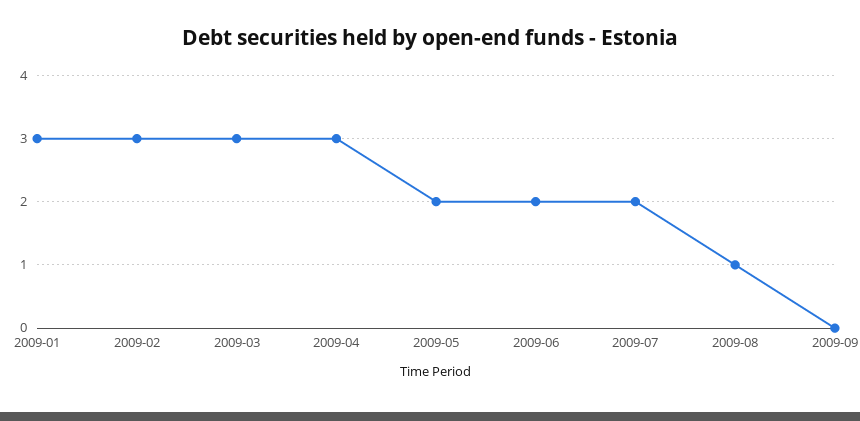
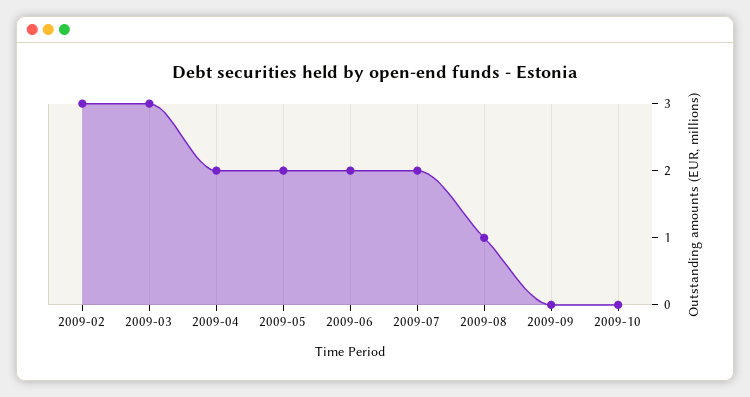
2009-01: 3 -> none
2009-04: 3 -> 2
2009-10: none -> 0

